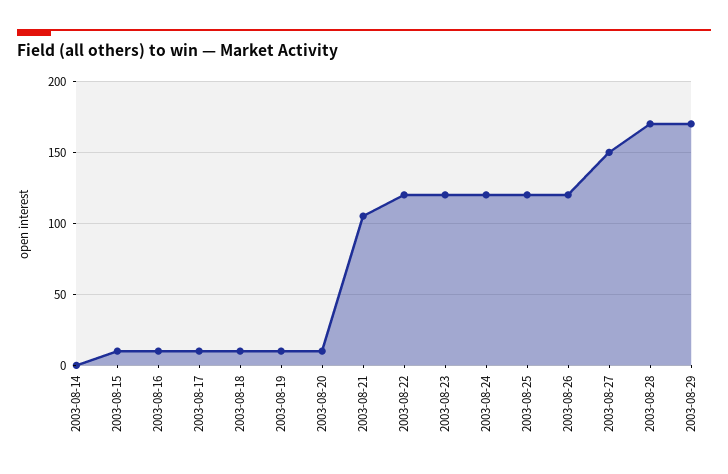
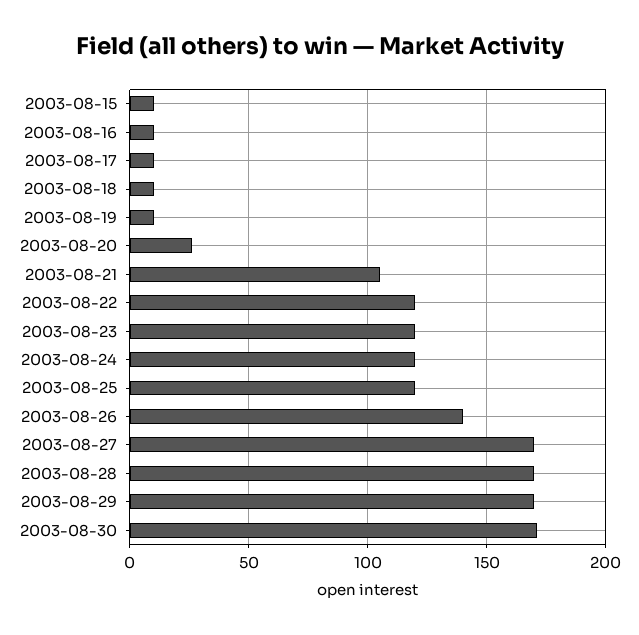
2003-08-14: 0 -> none
2003-08-20: 10 -> 25
2003-08-26: 120 -> 140
2003-08-27: 150 -> 170
2003-08-30: none -> 170

